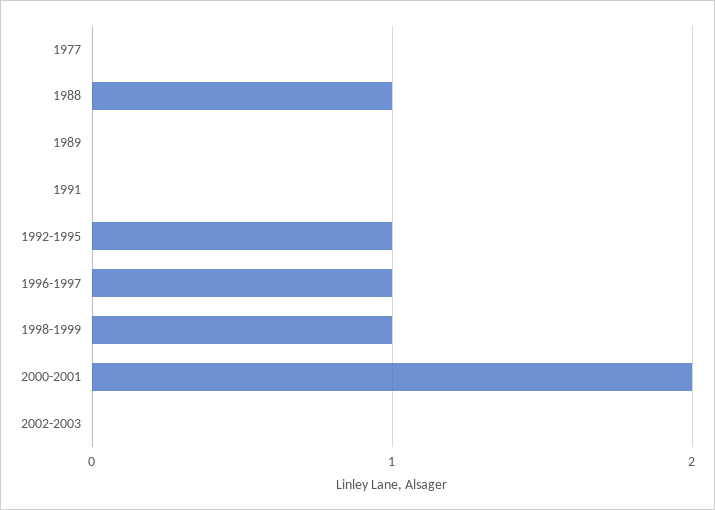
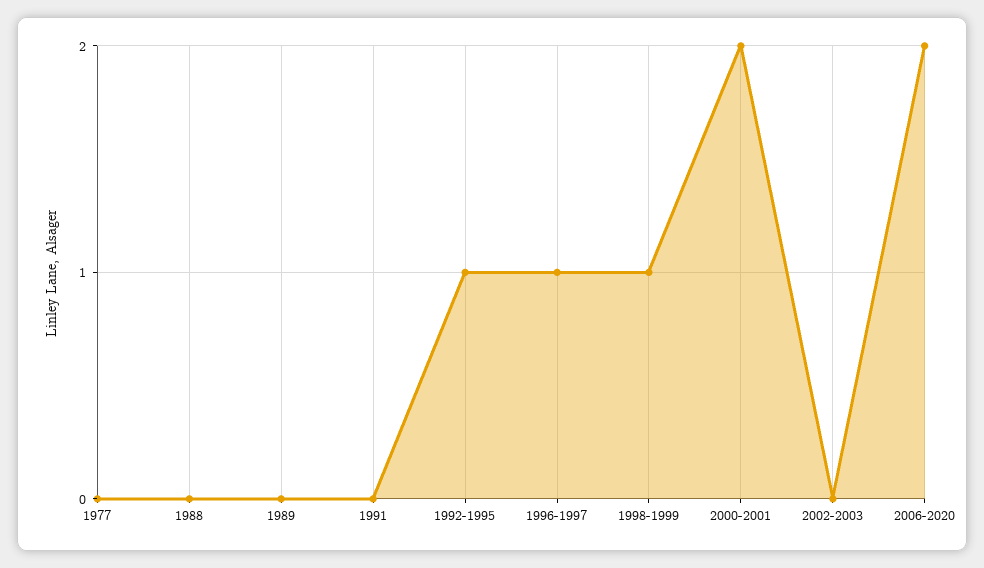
1988: 1 -> 0
2006-2020: none -> 2

